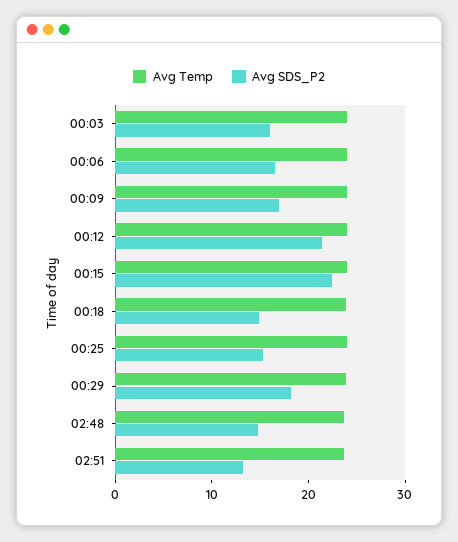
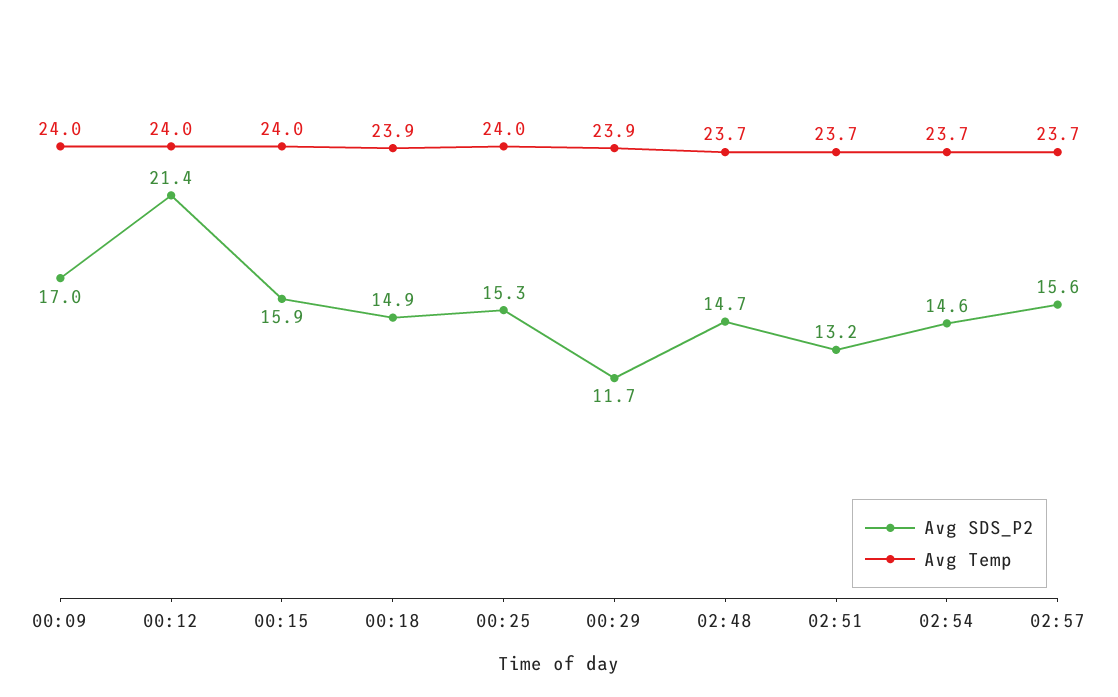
Avg Temp, 00:03: 24 -> none
Avg SDS_P2, 00:03: 16 -> none
Avg Temp, 00:06: 24 -> none
Avg SDS_P2, 00:06: 16 -> none
Avg SDS_P2, 00:15: 22 -> 15.9
Avg SDS_P2, 00:29: 18 -> 11.7
Avg SDS_P2, 02:54: none -> 14.6
Avg Temp, 02:54: none -> 23.7
Avg SDS_P2, 02:57: none -> 15.6
Avg Temp, 02:57: none -> 23.7

